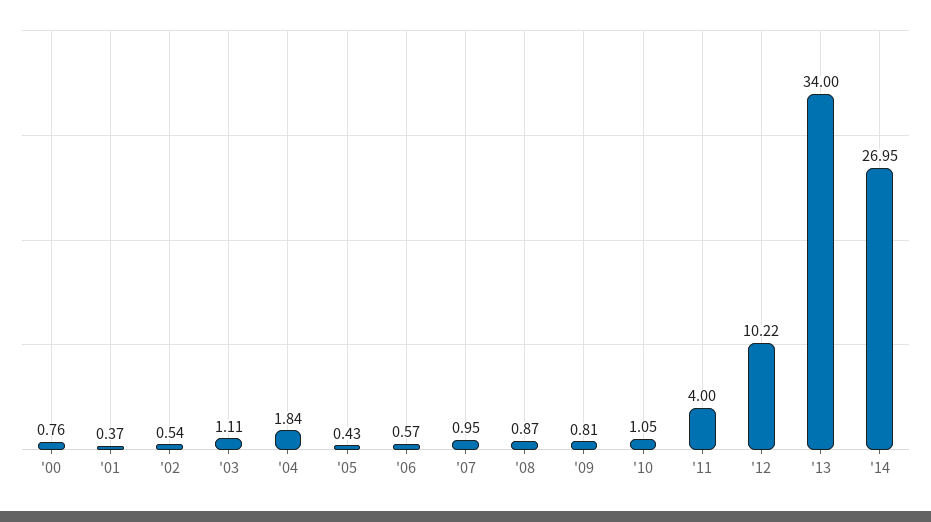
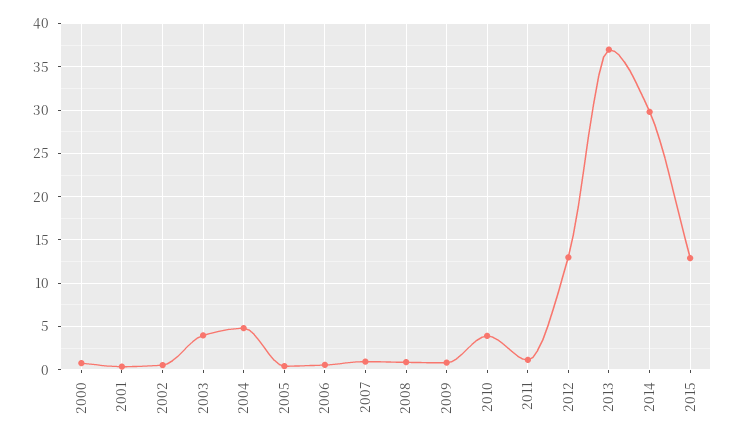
'03: 1.11 -> 4
'04: 1.84 -> 5
'10: 1.05 -> 4
'11: 4 -> 1
'12: 10.22 -> 13
'13: 34 -> 37
'14: 26.95 -> 30
2015: none -> 13

